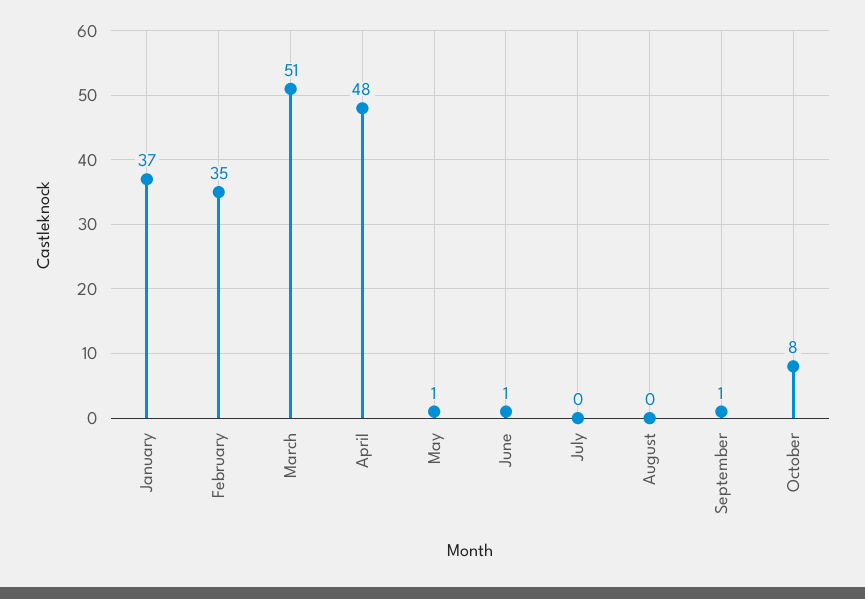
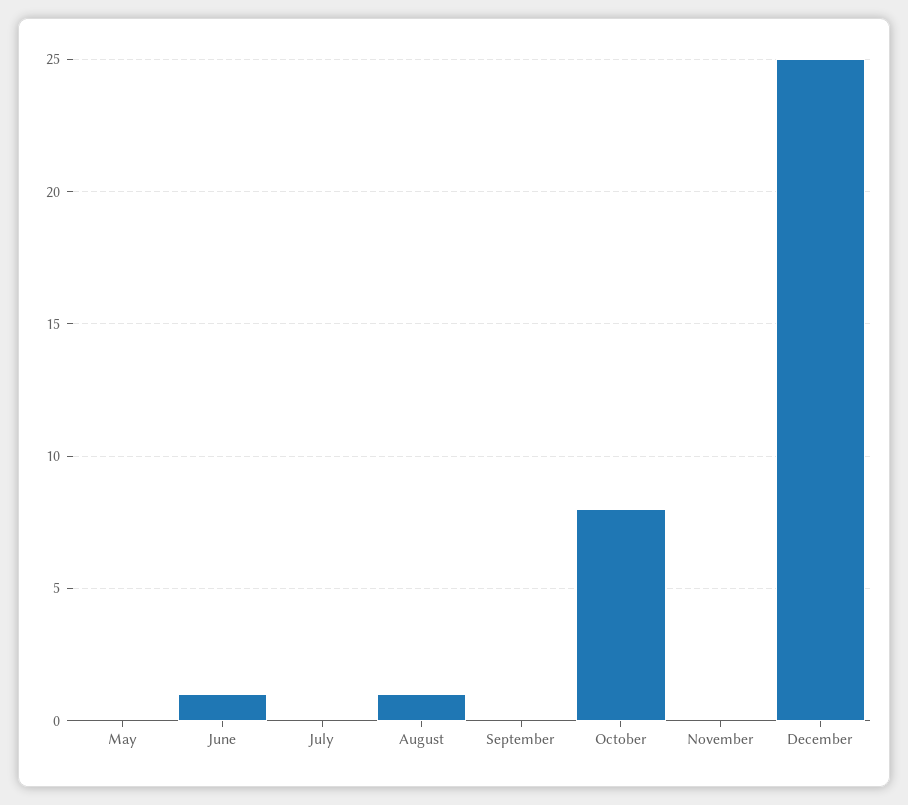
January: 37 -> none
February: 35 -> none
March: 51 -> none
April: 48 -> none
May: 1 -> 0
August: 0 -> 1
September: 1 -> 0
November: none -> 0
December: none -> 25

